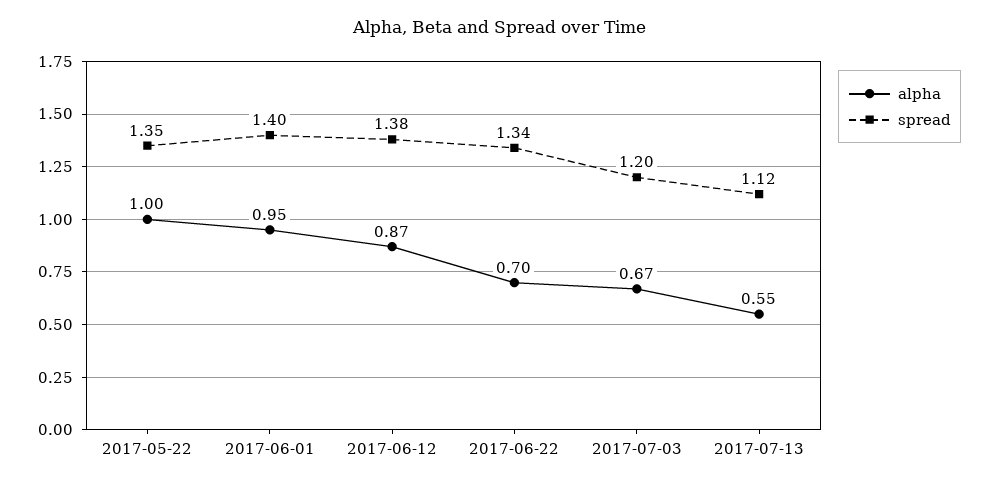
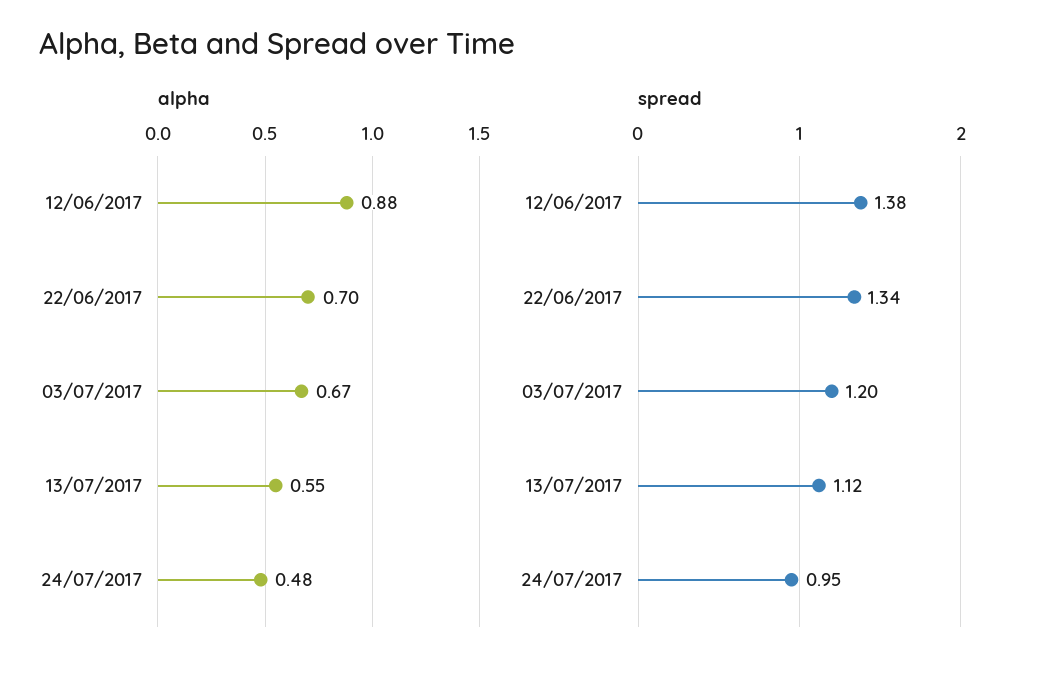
alpha, 2017-05-22: 1 -> none
spread, 2017-05-22: 1.35 -> none
alpha, 2017-06-01: 0.95 -> none
spread, 2017-06-01: 1.4 -> none
alpha, 2017-06-12: 0.87 -> 0.88
alpha, 24/07/2017: none -> 0.48
spread, 24/07/2017: none -> 0.95

